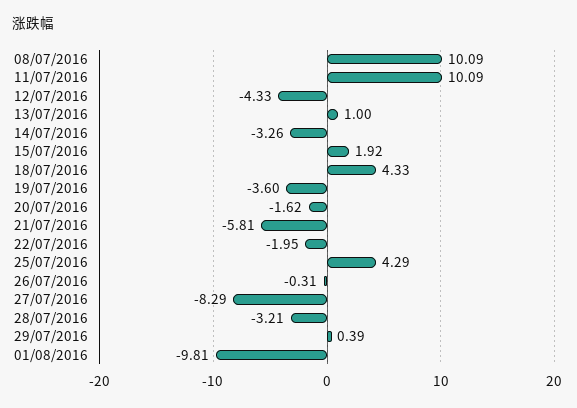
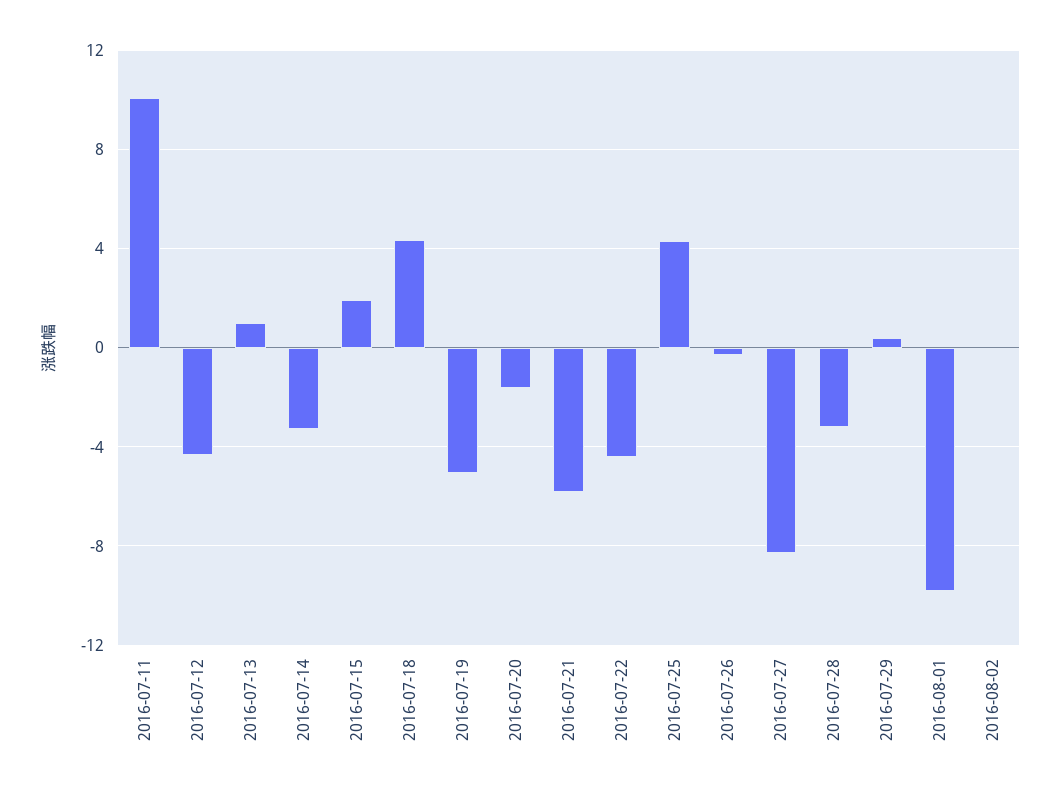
08/07/2016: 10.09 -> none
19/07/2016: -3.6 -> -5
22/07/2016: -1.95 -> -4.5
2016-08-02: none -> 0

